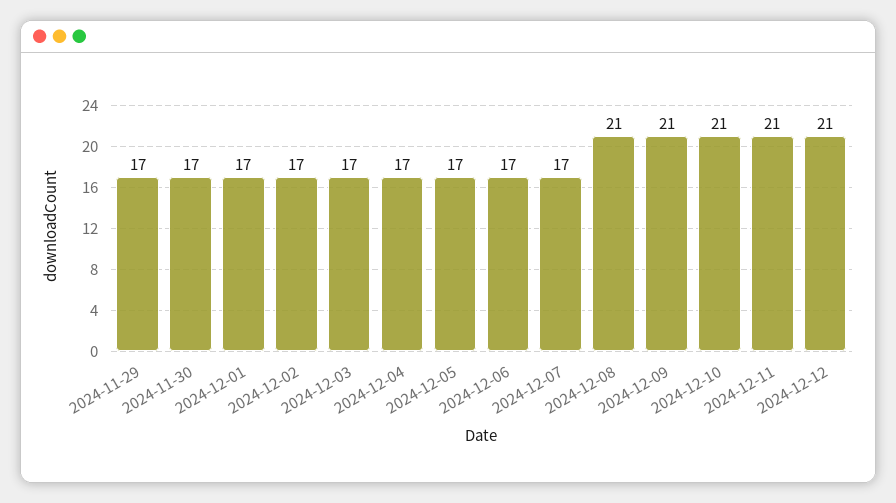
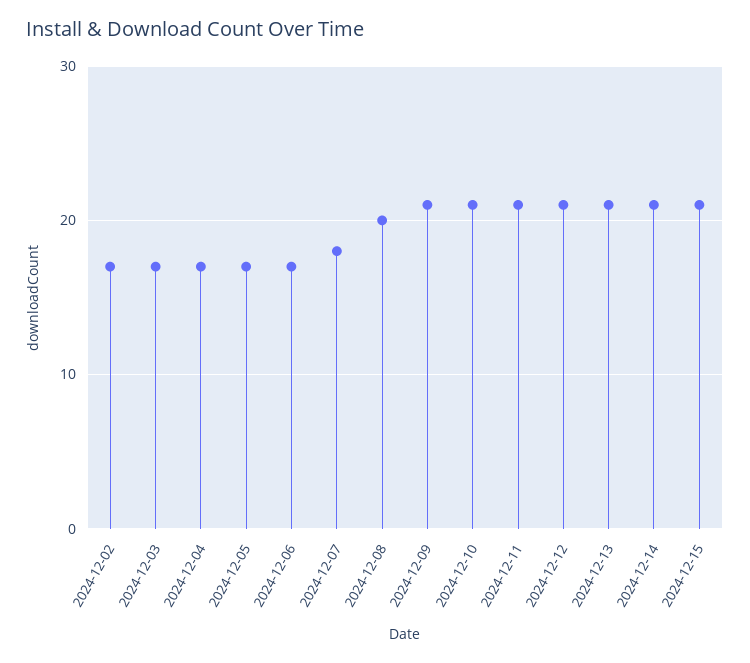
2024-11-29: 17 -> none
2024-11-30: 17 -> none
2024-12-01: 17 -> none
2024-12-07: 17 -> 18
2024-12-08: 21 -> 20
2024-12-13: none -> 21
2024-12-14: none -> 21
2024-12-15: none -> 21

